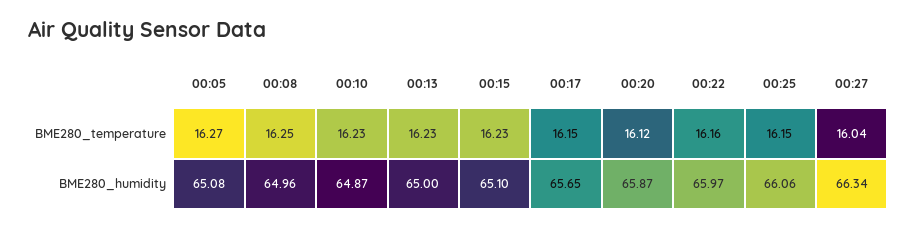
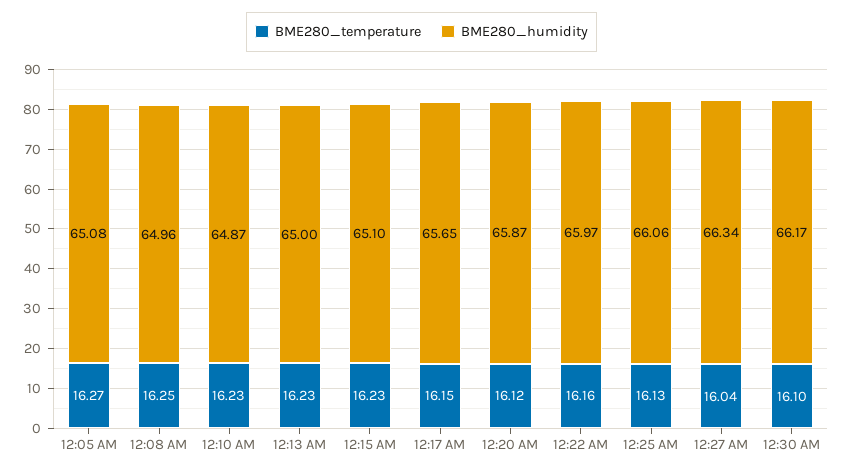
BME280_temperature, 00:25: 16.15 -> 16.13
BME280_temperature, 12:30 AM: none -> 16.1
BME280_humidity, 12:30 AM: none -> 66.17

